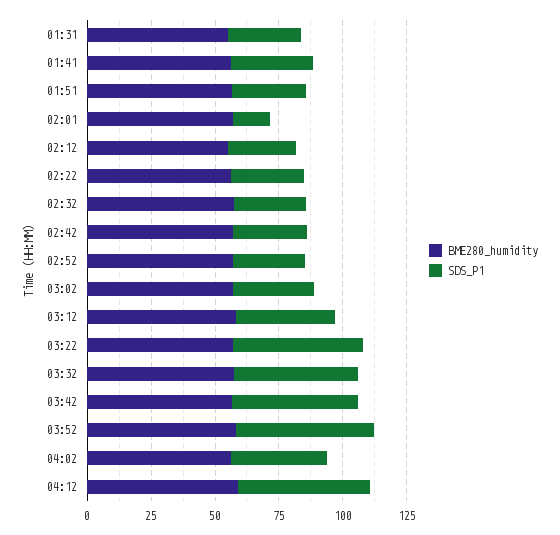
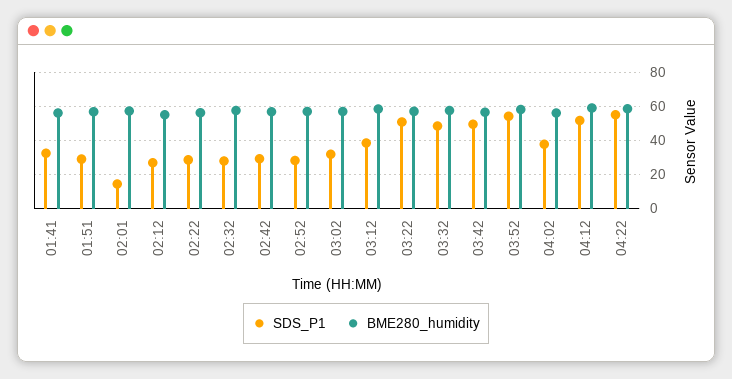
BME280_humidity, 01:31: 55 -> none
SDS_P1, 01:31: 30 -> none
SDS_P1, 04:22: none -> 55
BME280_humidity, 04:22: none -> 60

